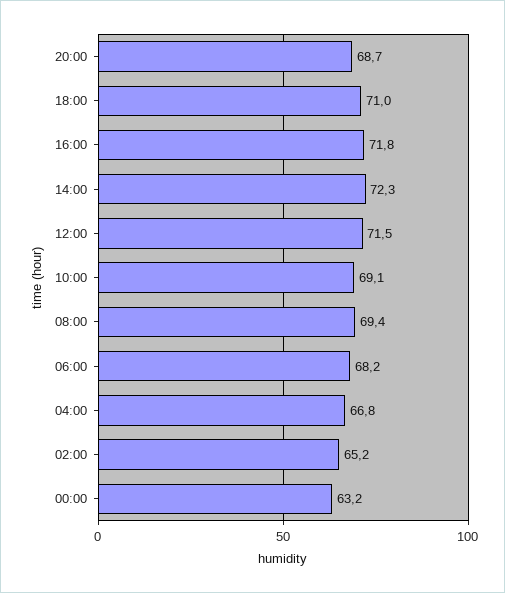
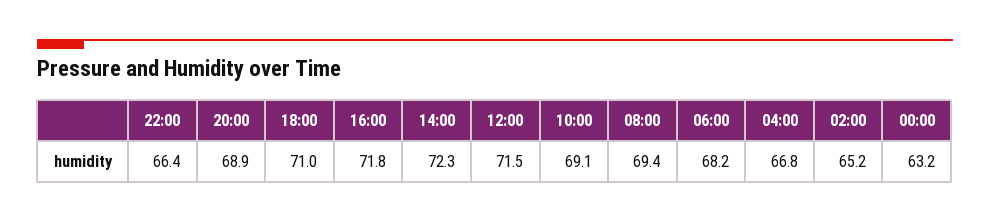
20:00: 68.7 -> 68.9
22:00: none -> 66.4

